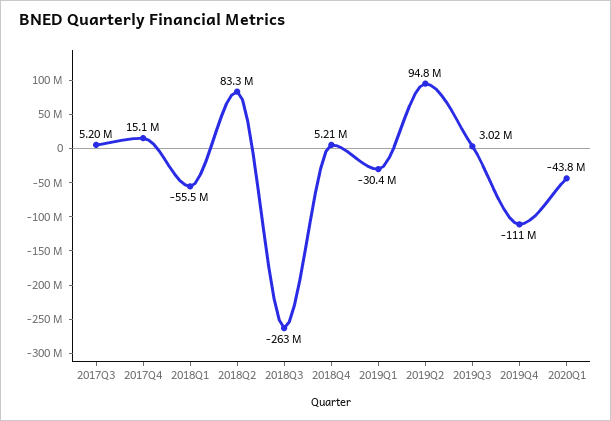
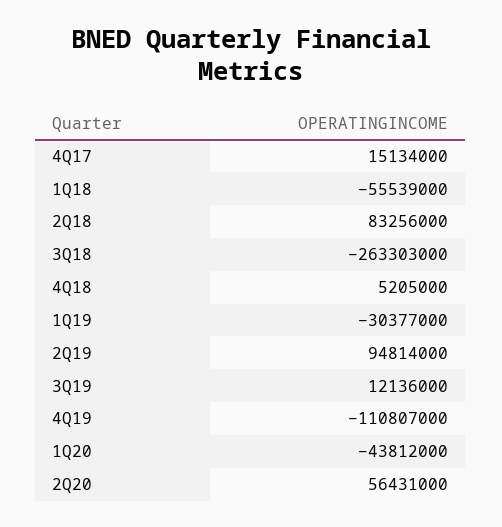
2017Q3: 5200000 -> none
2019Q3: 3020000 -> 12136000
2Q20: none -> 56431000

